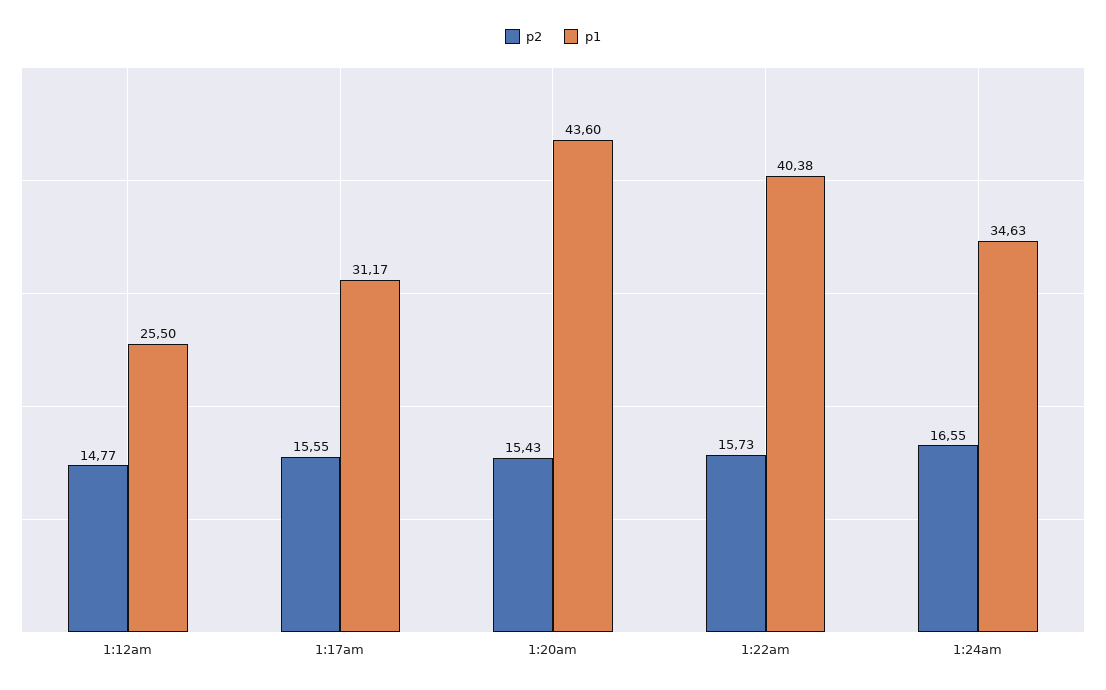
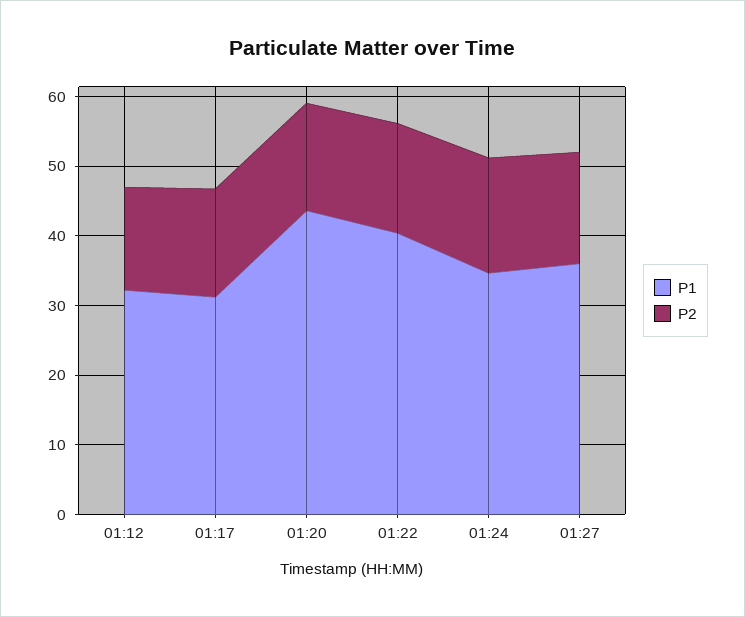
p1, 1:12am: 25.5 -> 32
p1, 01:27: none -> 36
p2, 01:27: none -> 16

